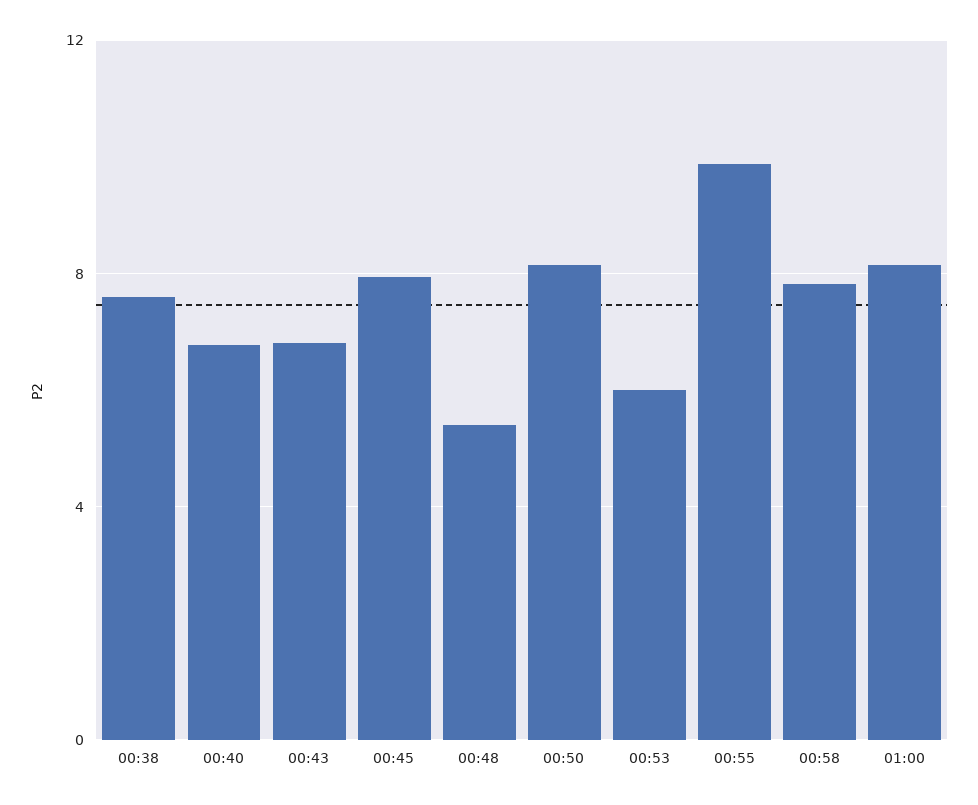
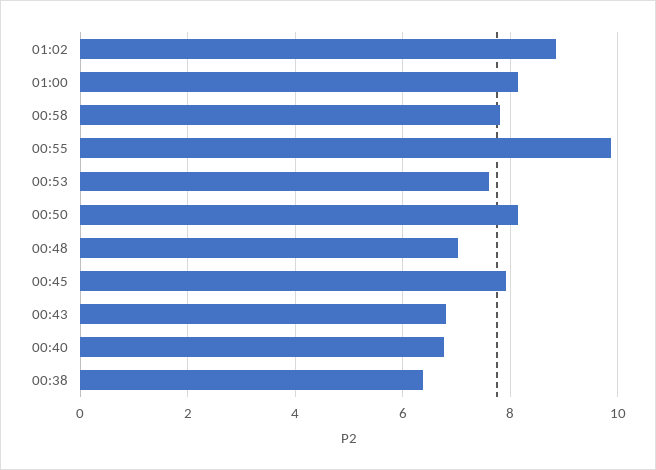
00:38: 7.5 -> 6.4
00:48: 5.5 -> 7
00:53: 6 -> 7.6
01:02: none -> 8.8

